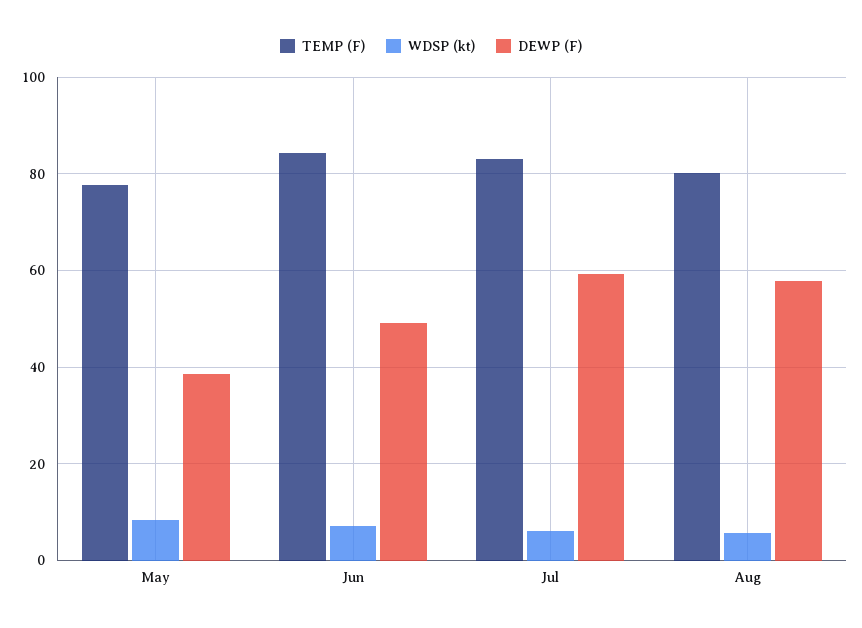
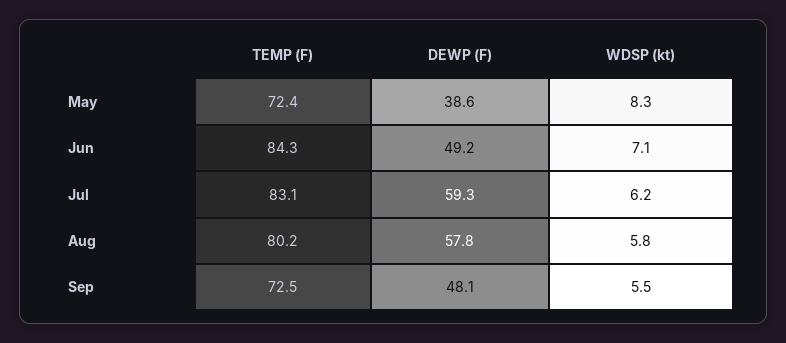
TEMP (F), May: 78 -> 72.4
TEMP (F), Sep: none -> 72.5
DEWP (F), Sep: none -> 48.1
WDSP (kt), Sep: none -> 5.5

